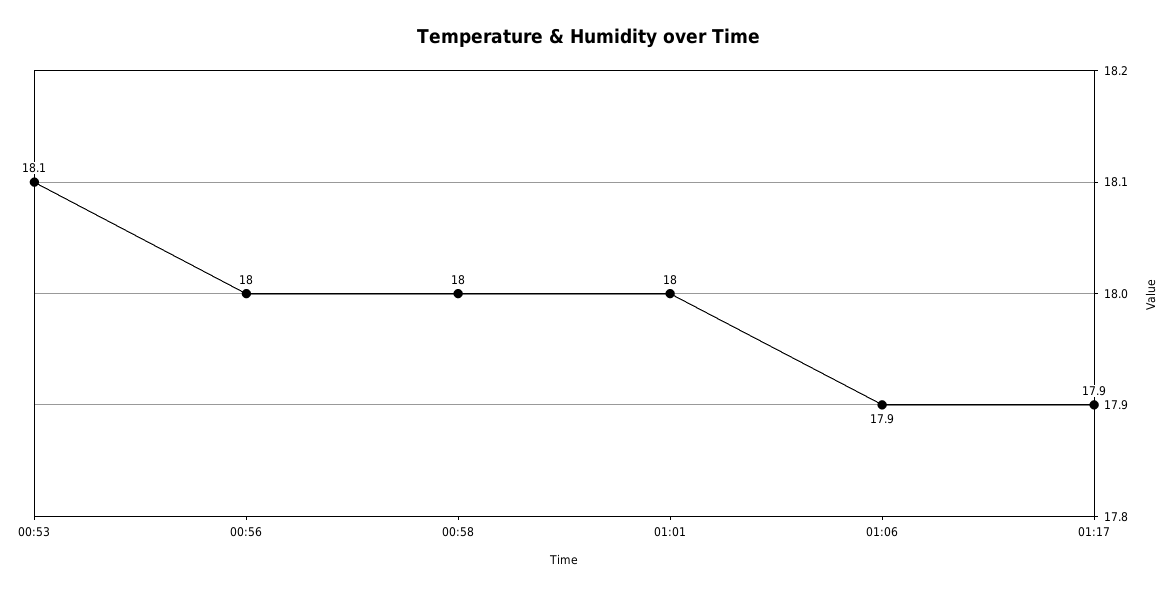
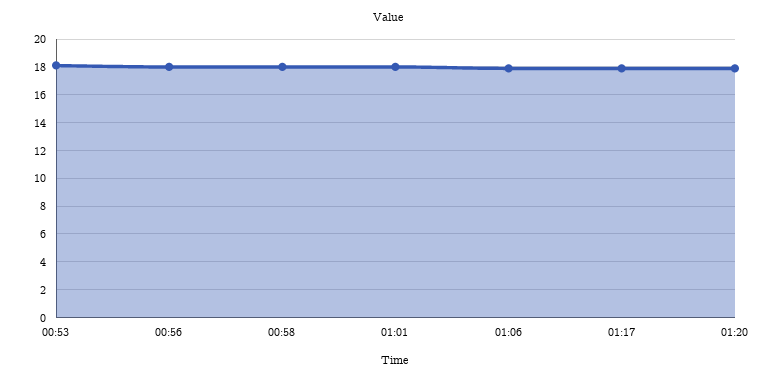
01:20: none -> 18

